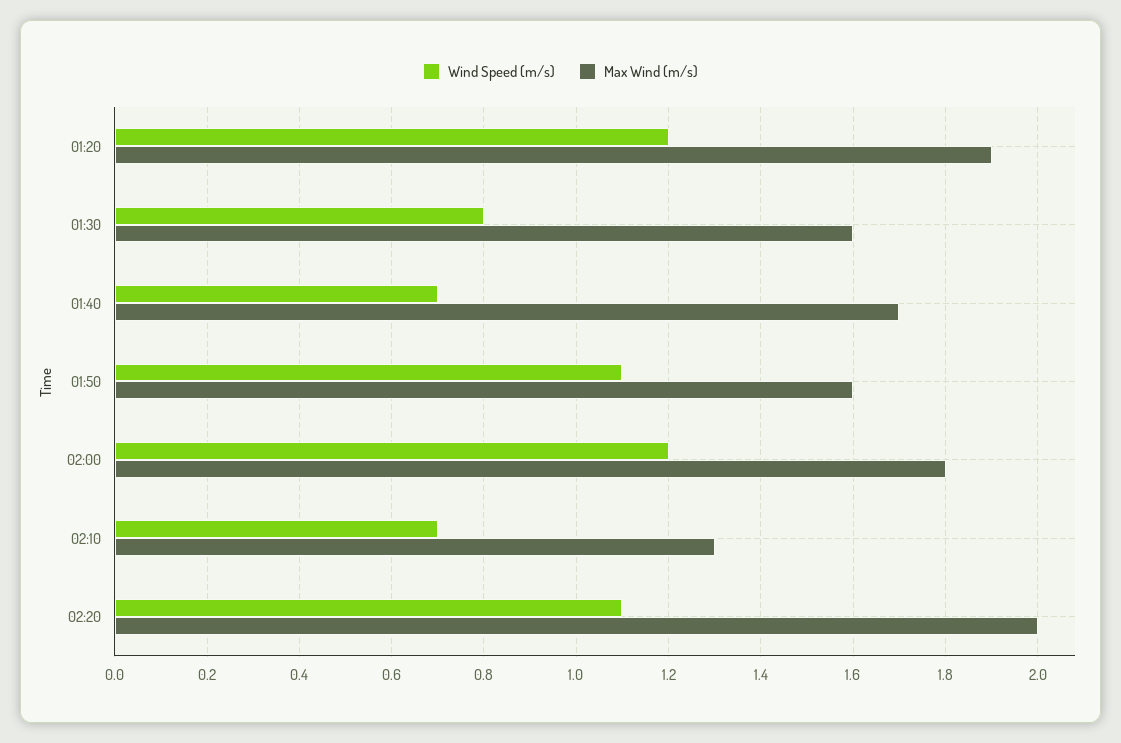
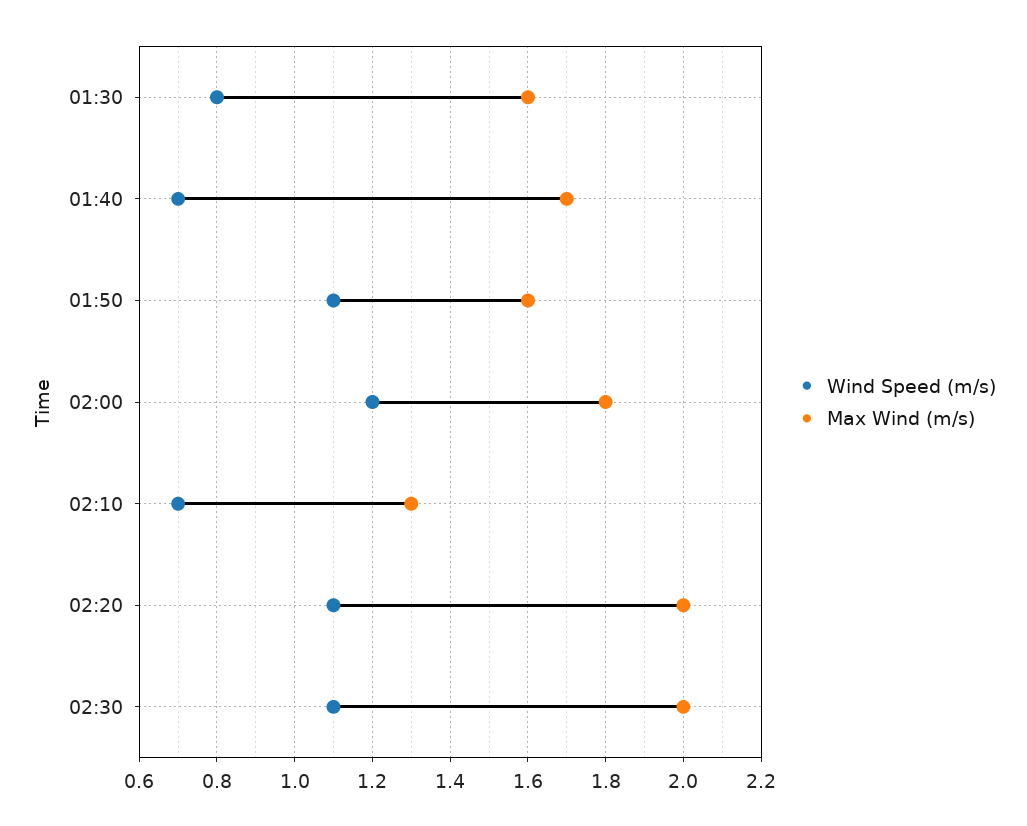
Wind Speed (m/s), 01:20: 1.2 -> none
Max Wind (m/s), 01:20: 1.9 -> none
Wind Speed (m/s), 02:30: none -> 1.1
Max Wind (m/s), 02:30: none -> 2

